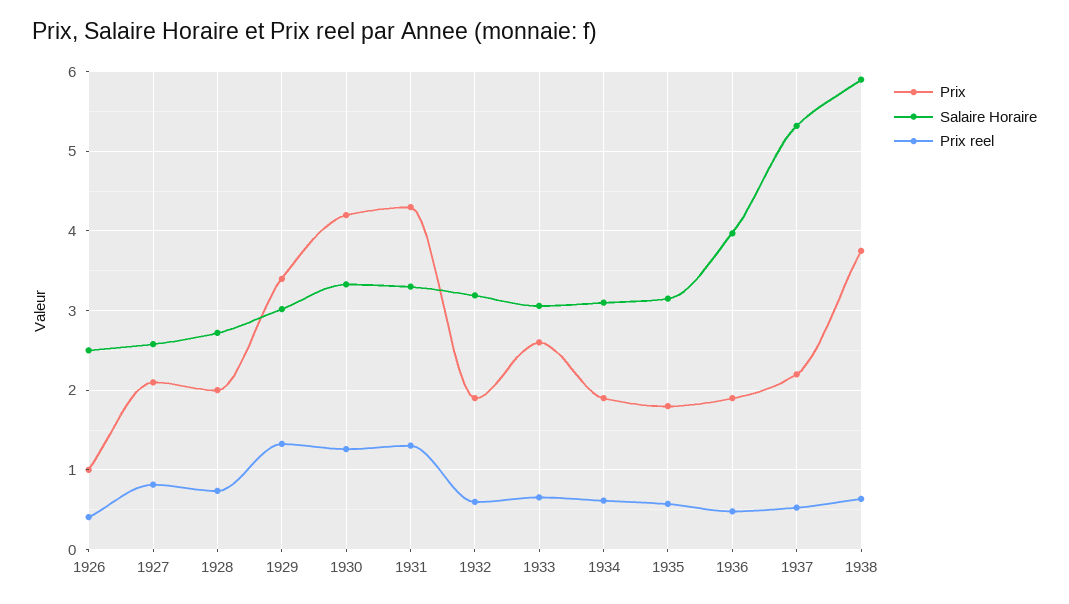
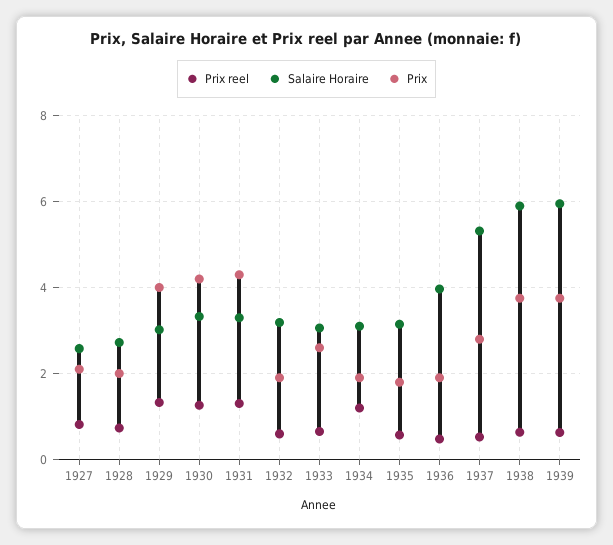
Prix, 1926: 1 -> none
Salaire Horaire, 1926: 2.5 -> none
Prix reel, 1926: 0.4 -> none
Prix, 1929: 3.4 -> 4
Prix reel, 1934: 0.6 -> 1.2
Prix, 1937: 2.2 -> 2.8
Prix reel, 1939: none -> 0.6
Salaire Horaire, 1939: none -> 6
Prix, 1939: none -> 3.8

